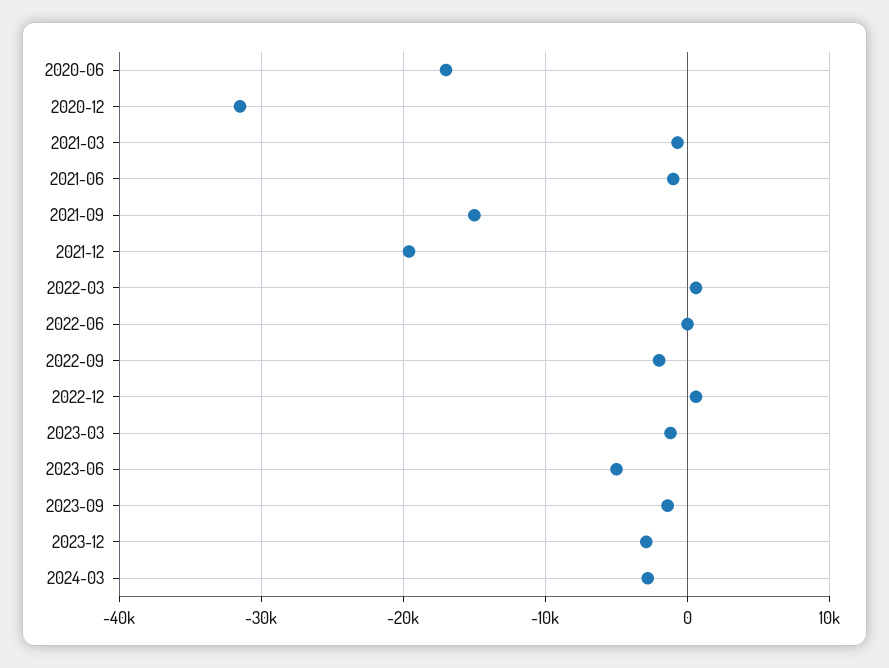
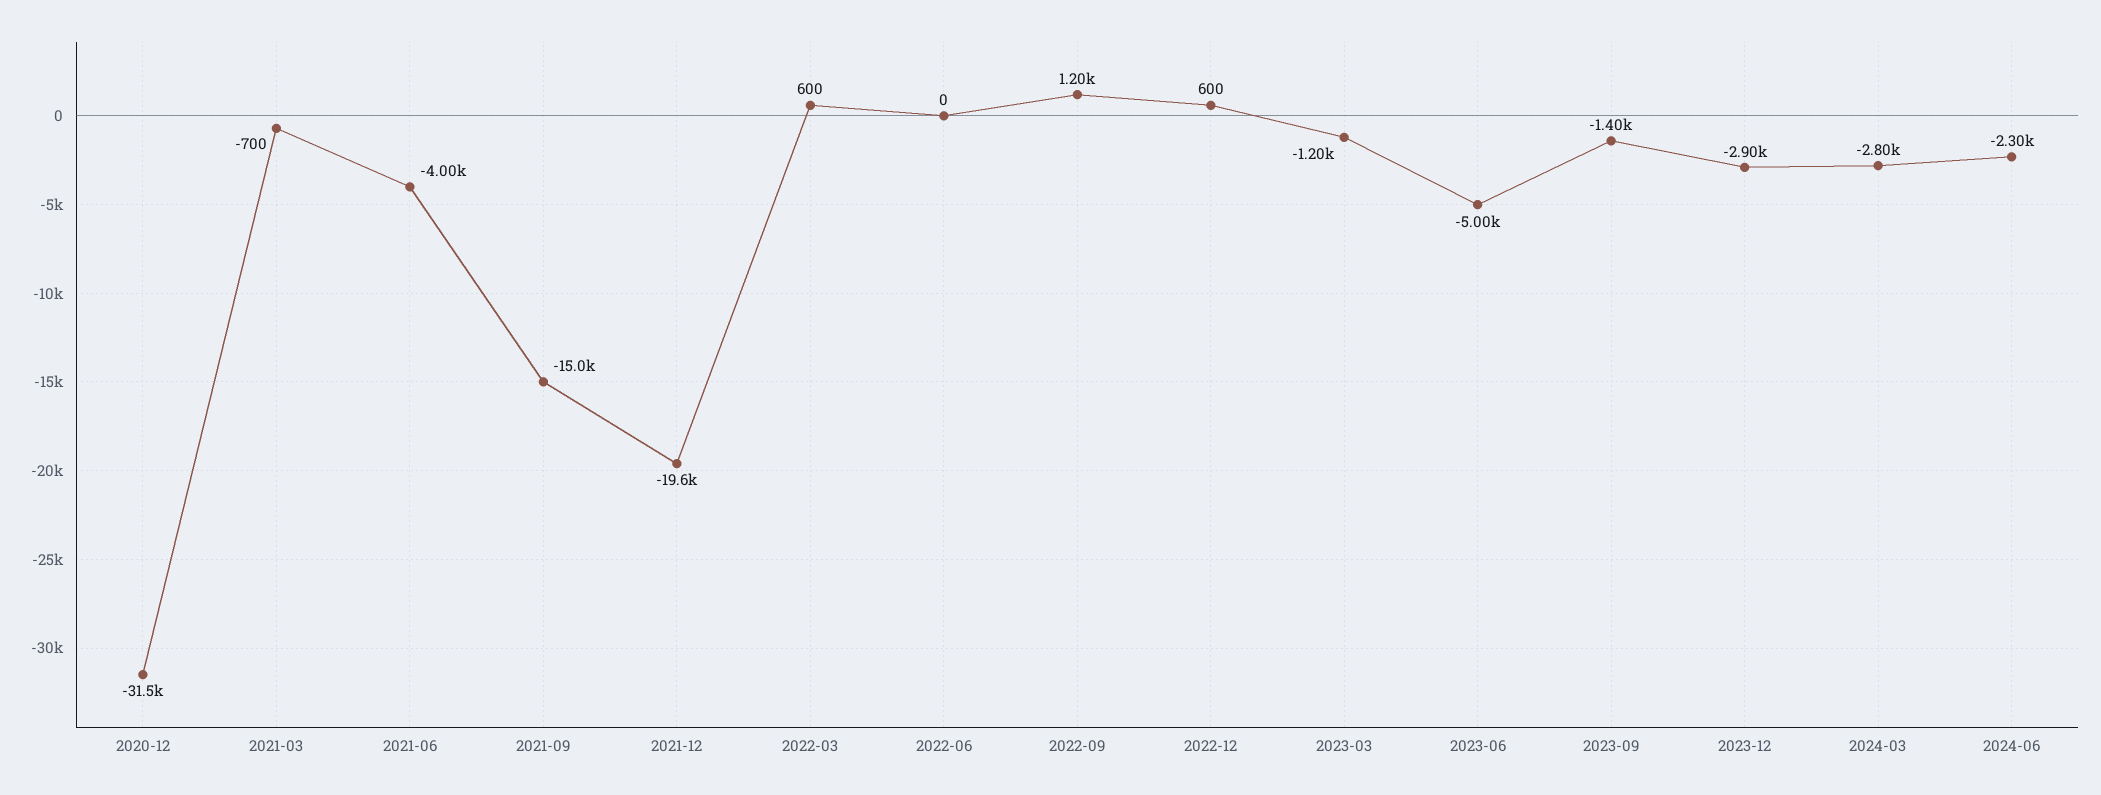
2020-06: -17000 -> none
2021-06: -1000 -> -4000
2022-09: -2000 -> 1200
2024-06: none -> -2300

